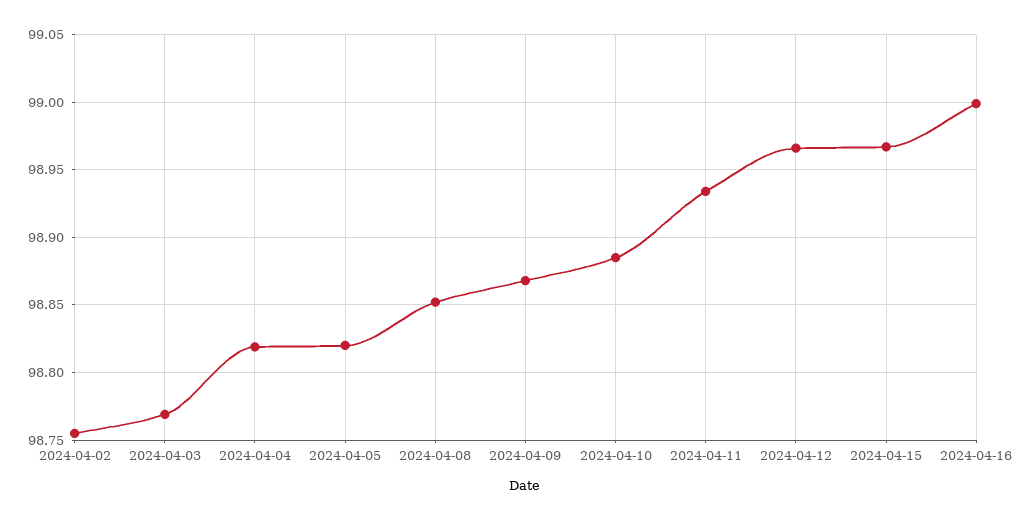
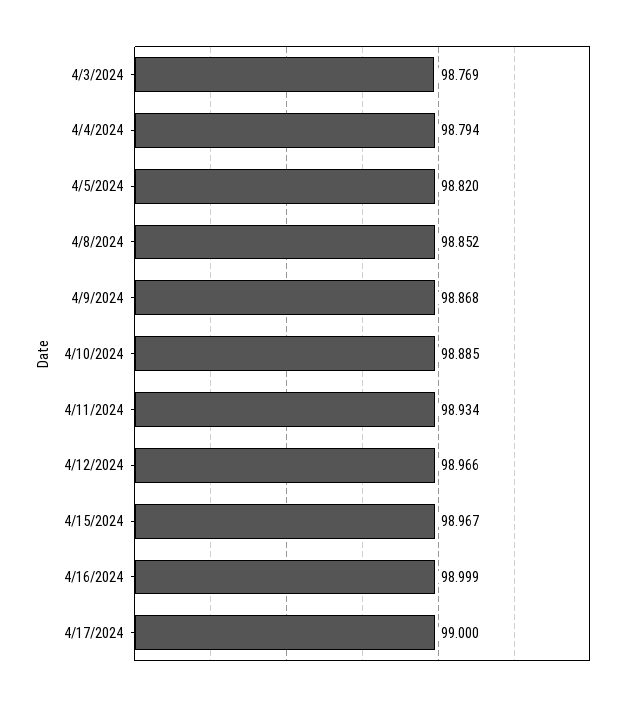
2024-04-02: 98.755 -> none
2024-04-04: 98.82 -> 98.794
4/17/2024: none -> 99

